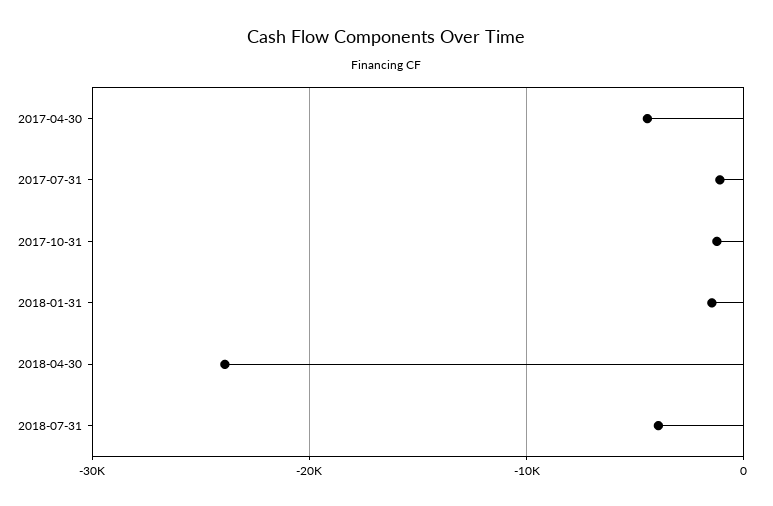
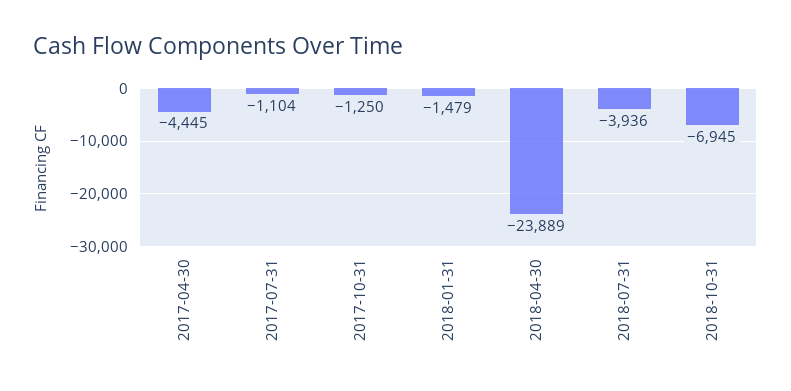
2018-10-31: none -> -6945

